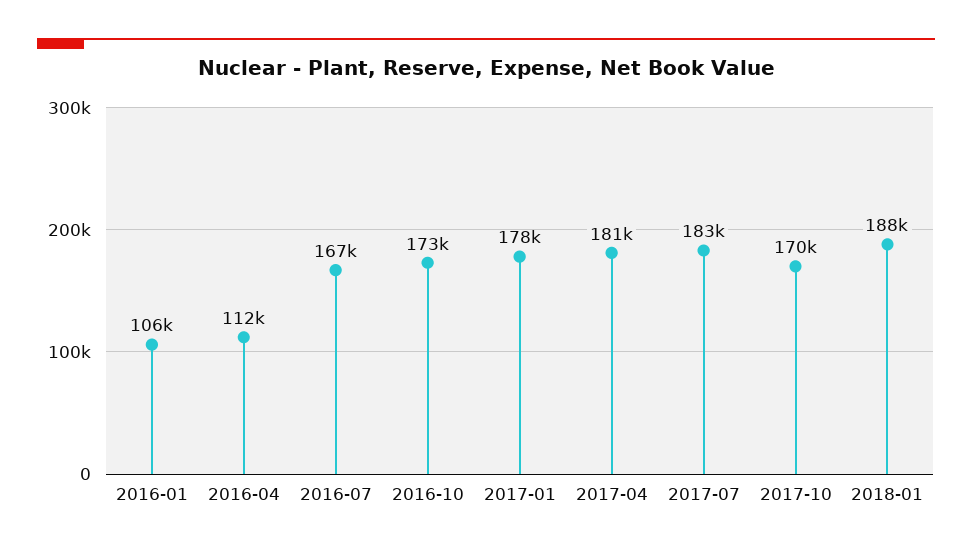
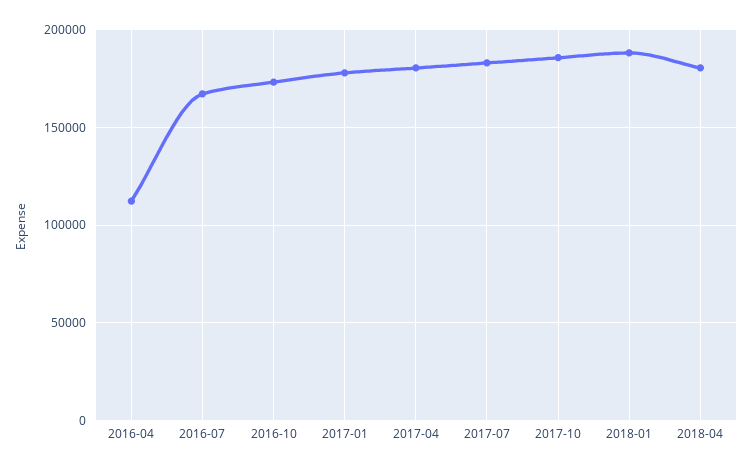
2016-01: 106000 -> none
2017-10: 170000 -> 185000
2018-04: none -> 180000

